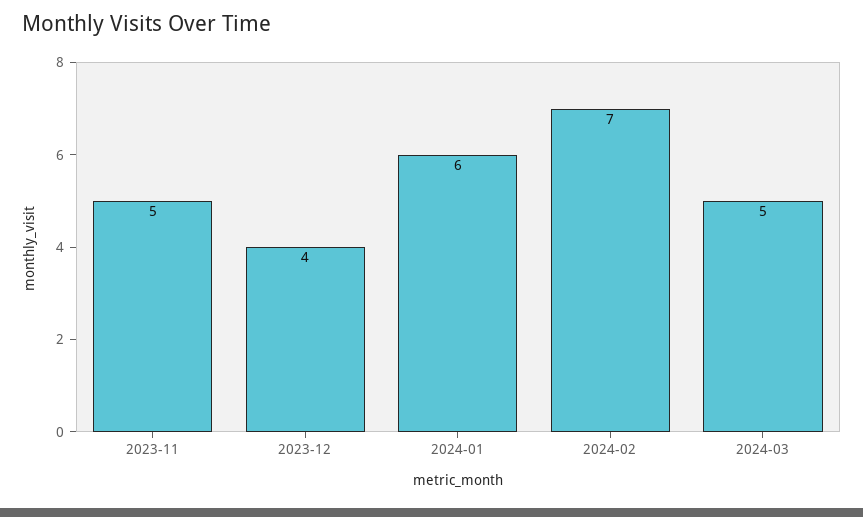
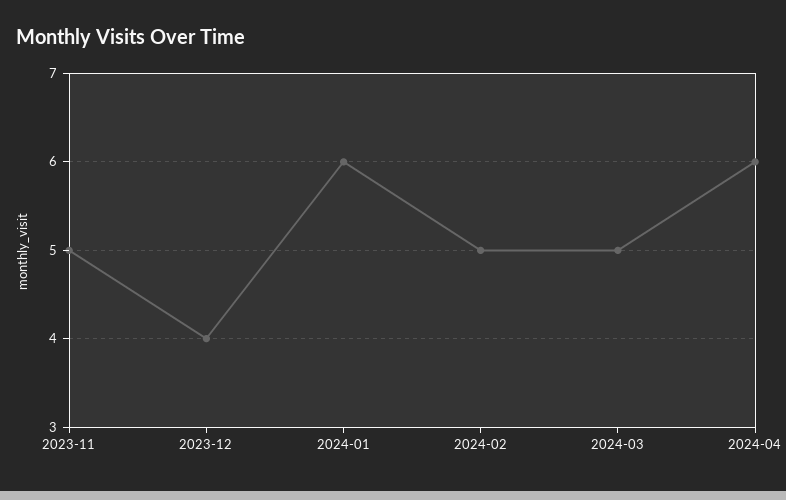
2024-02: 7 -> 5
2024-04: none -> 6

